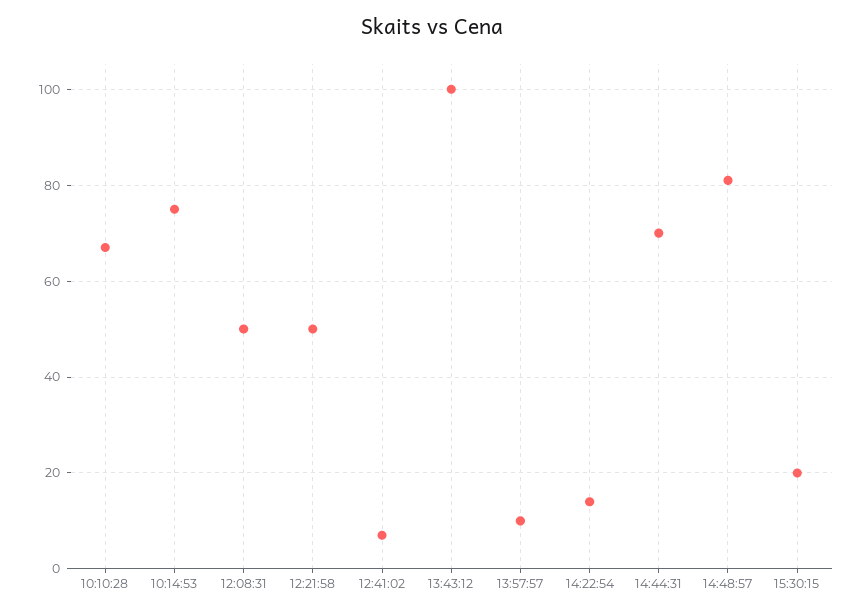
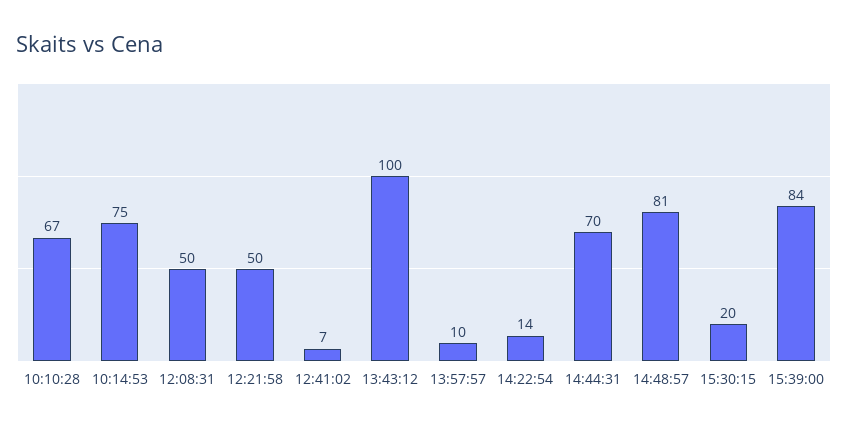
15:39:00: none -> 84

